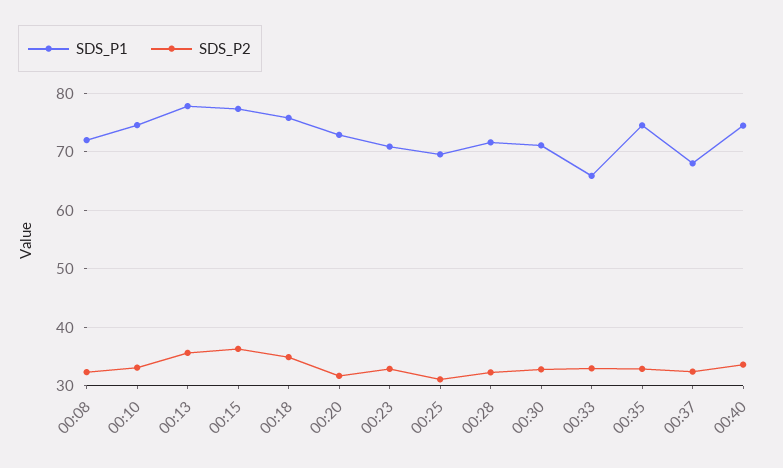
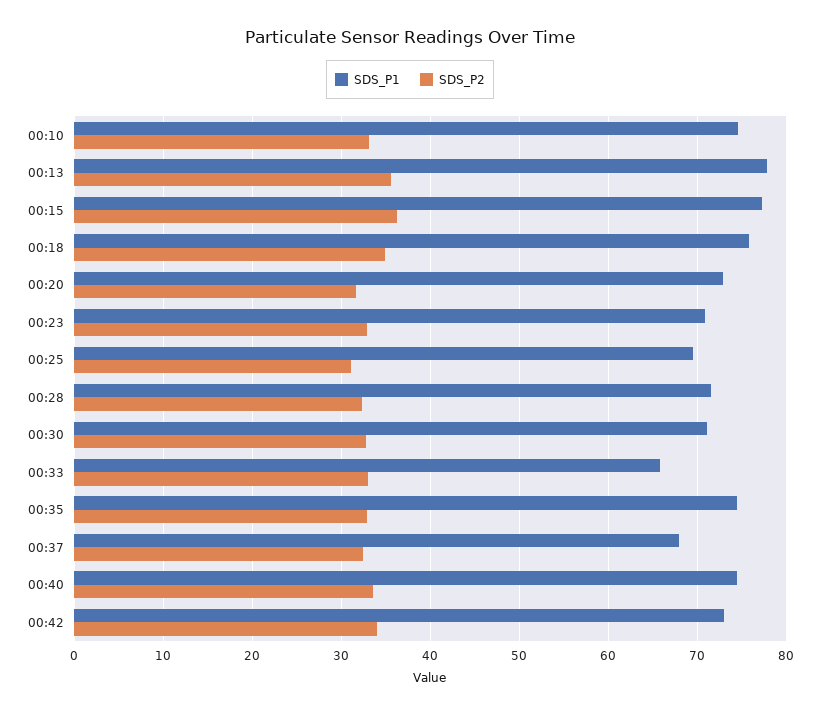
SDS_P1, 00:08: 72 -> none
SDS_P2, 00:08: 32 -> none
SDS_P1, 00:42: none -> 73
SDS_P2, 00:42: none -> 34

